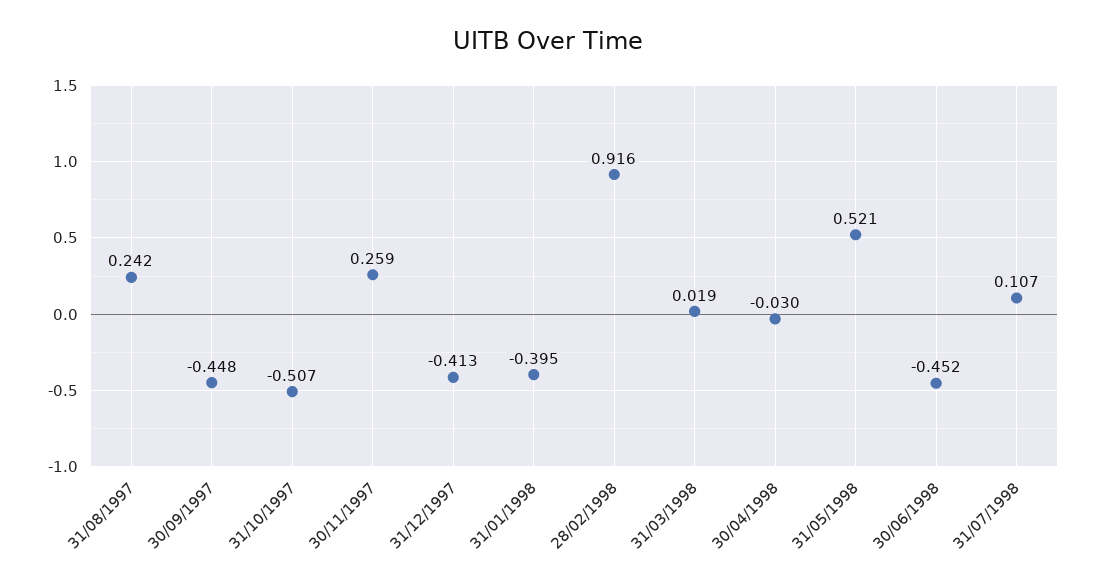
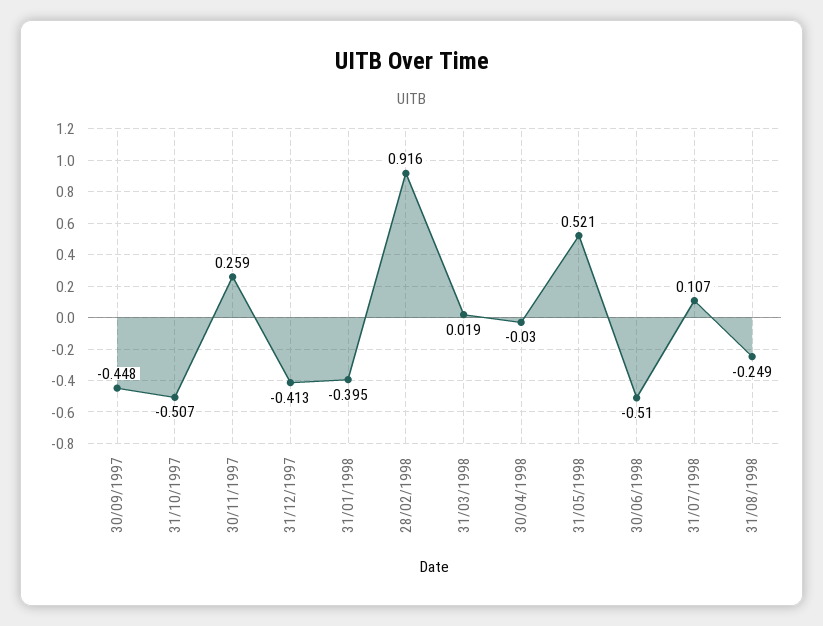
31/08/1997: 0.242 -> none
30/06/1998: -0.452 -> -0.51
31/08/1998: none -> -0.249

